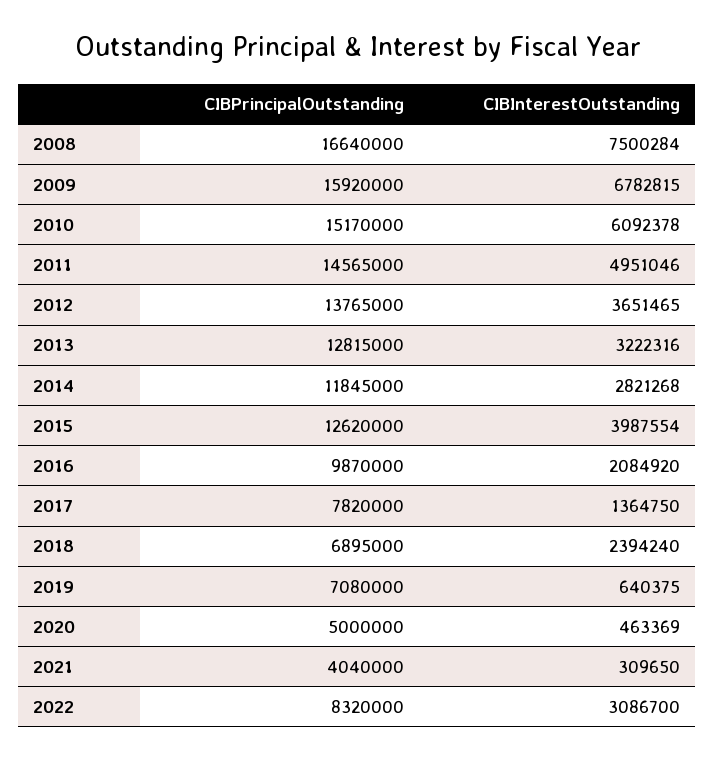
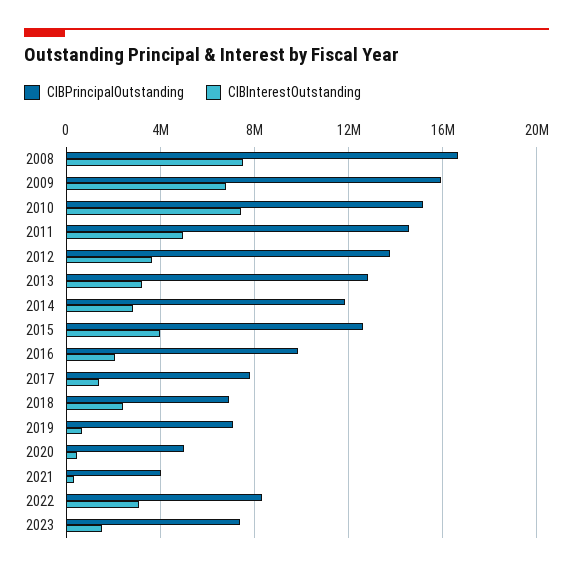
CIBInterestOutstanding, 2010: 6092378 -> 7500000
CIBPrincipalOutstanding, 2023: none -> 7500000
CIBInterestOutstanding, 2023: none -> 1500000

